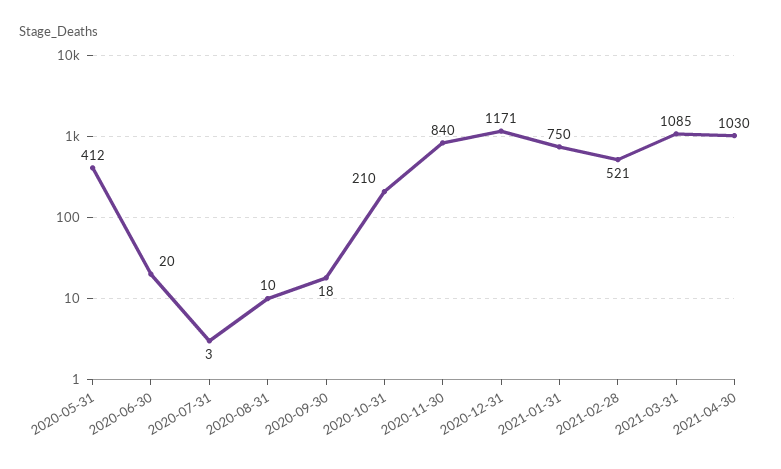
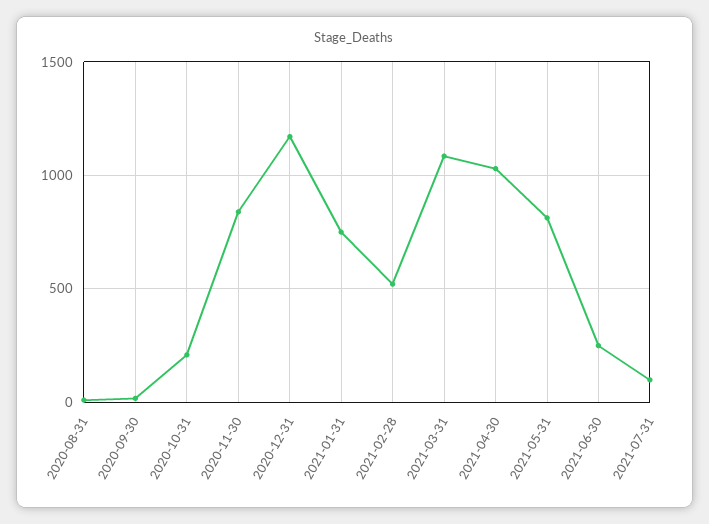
2020-05-31: 412 -> none
2020-06-30: 20 -> none
2020-07-31: 3 -> none
2021-05-31: none -> 800
2021-06-30: none -> 250
2021-07-31: none -> 100

